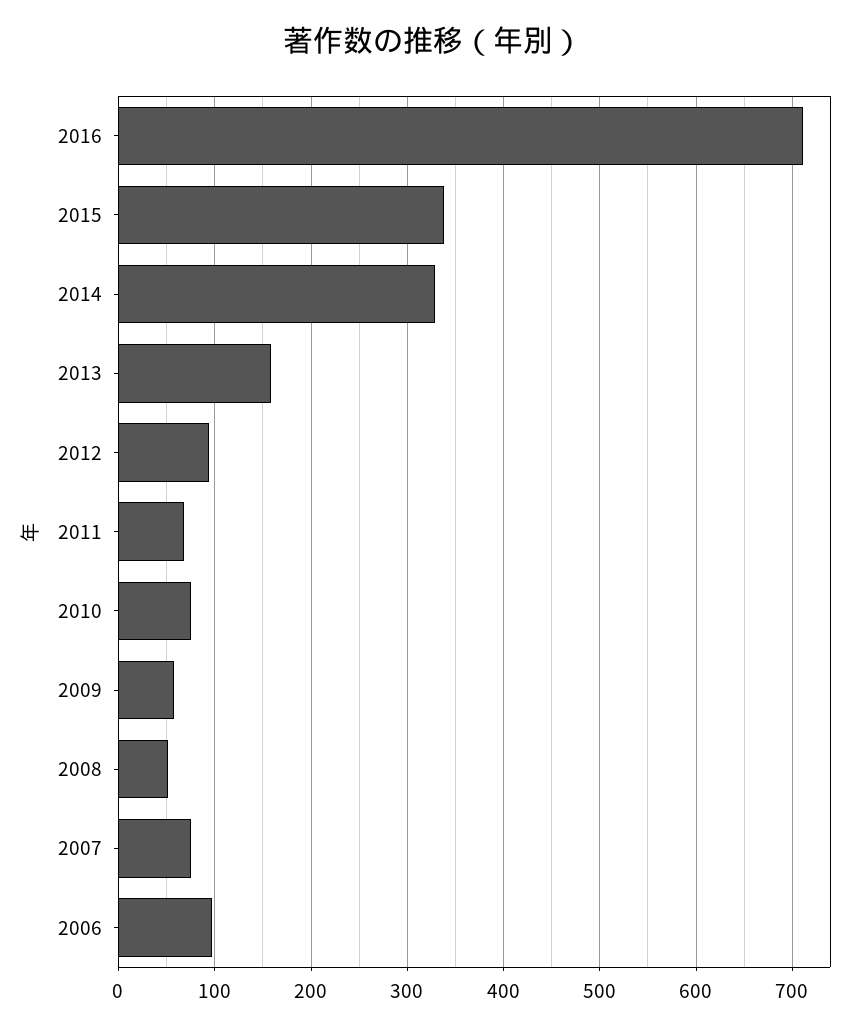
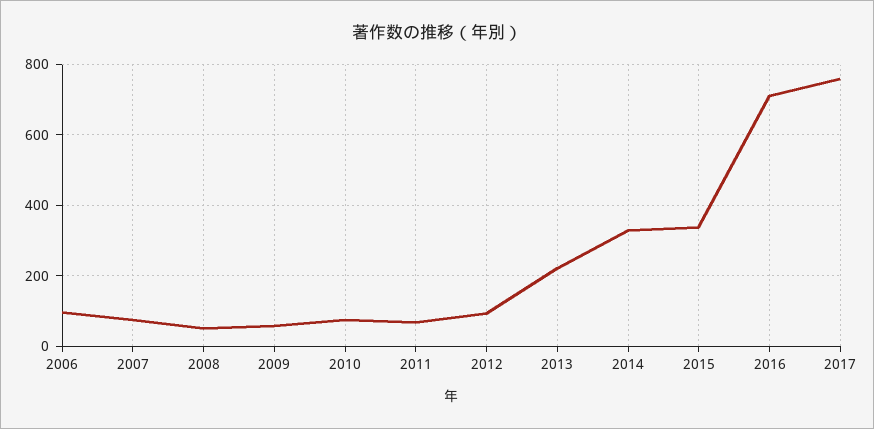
2013: 160 -> 220
2017: none -> 760

